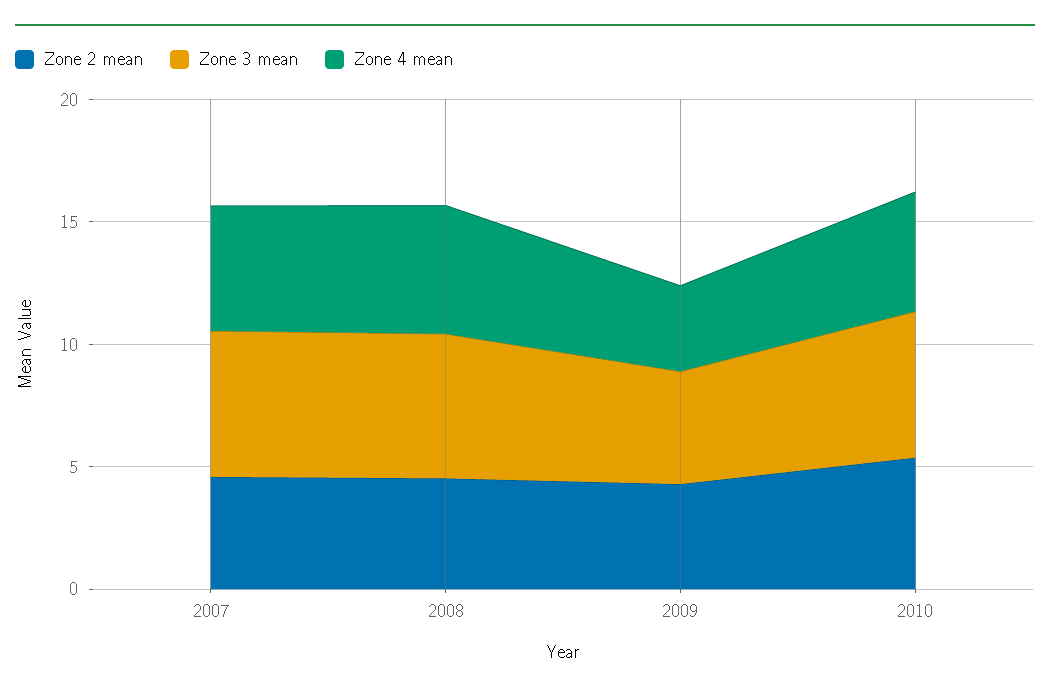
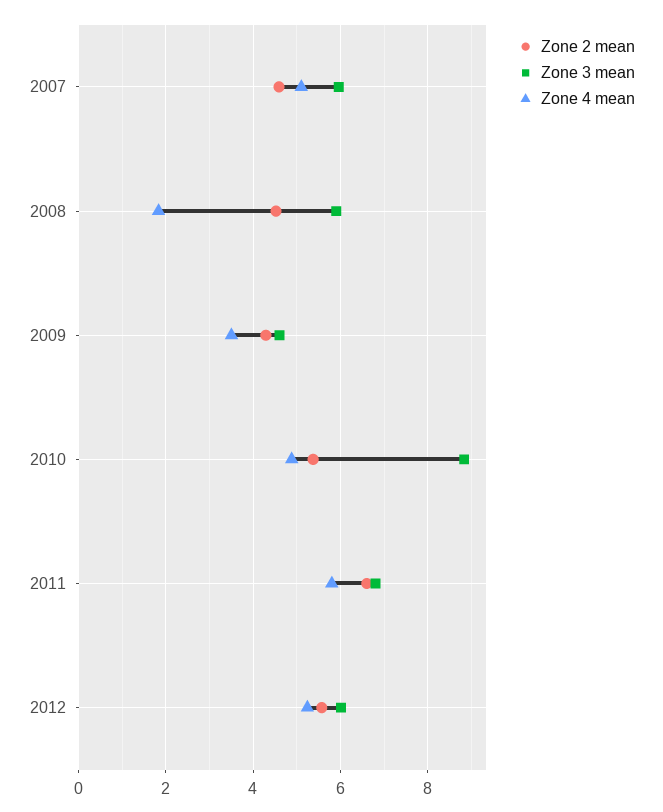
Zone 4 mean, 2008: 5 -> 1.8
Zone 3 mean, 2010: 6 -> 8.8
Zone 2 mean, 2011: none -> 6.6
Zone 3 mean, 2011: none -> 6.8
Zone 4 mean, 2011: none -> 5.8
Zone 2 mean, 2012: none -> 5.6
Zone 3 mean, 2012: none -> 6
Zone 4 mean, 2012: none -> 5.2

